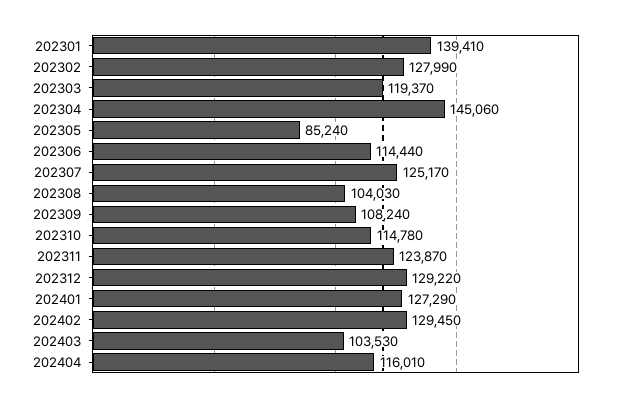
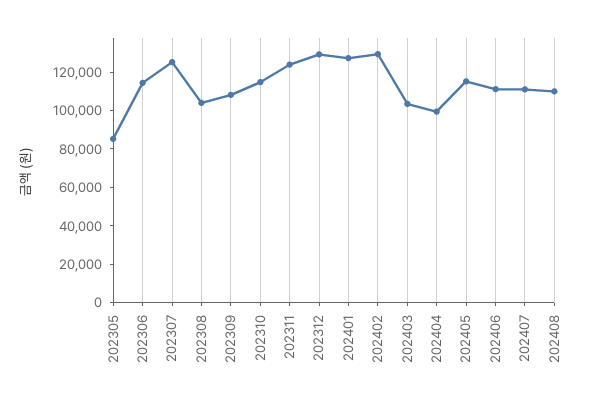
202301: 139410 -> none
202302: 127990 -> none
202303: 119370 -> none
202304: 145060 -> none
202404: 116010 -> 100000
202405: none -> 115000
202406: none -> 110000
202407: none -> 110000
202408: none -> 110000

